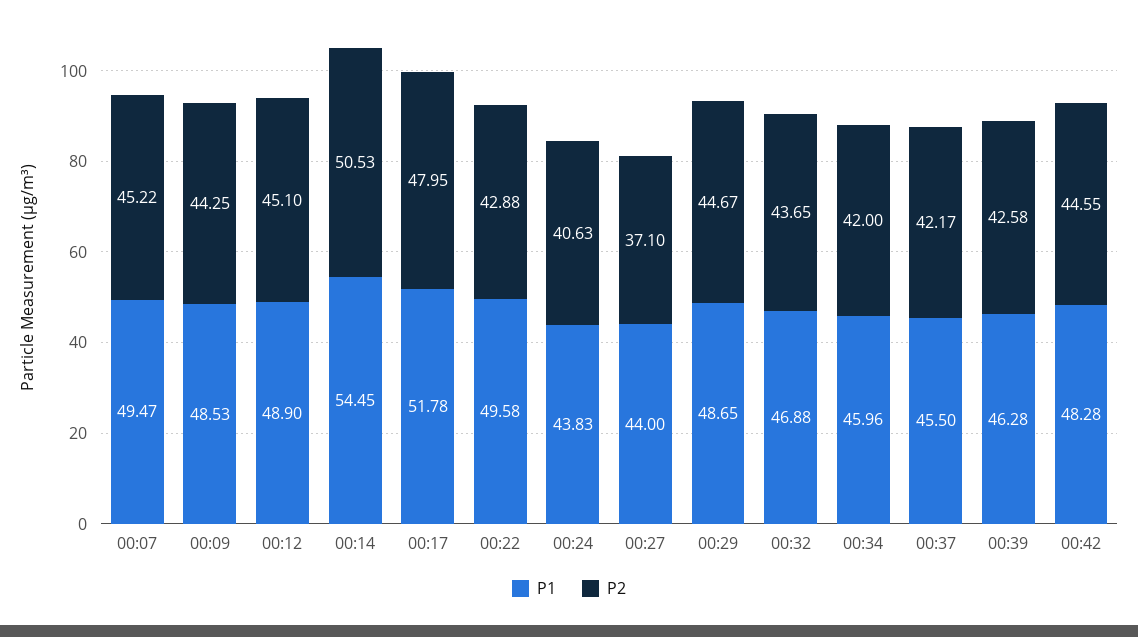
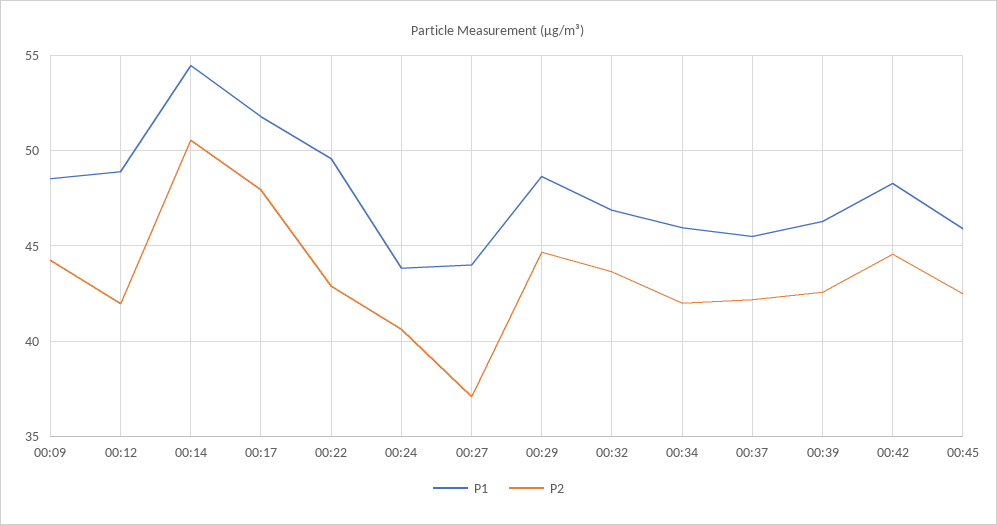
P1, 00:07: 49.47 -> none
P2, 00:07: 45.22 -> none
P2, 00:12: 45.1 -> 42
P1, 00:45: none -> 46
P2, 00:45: none -> 42.5

